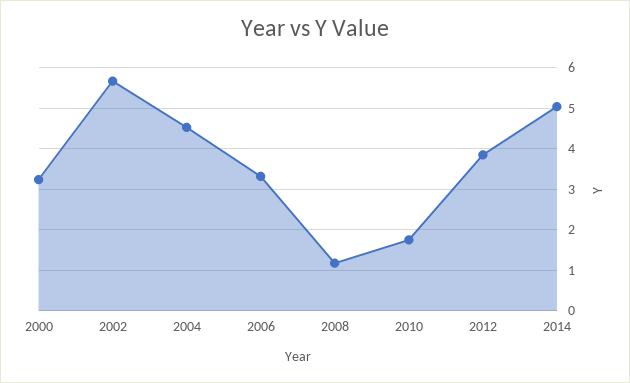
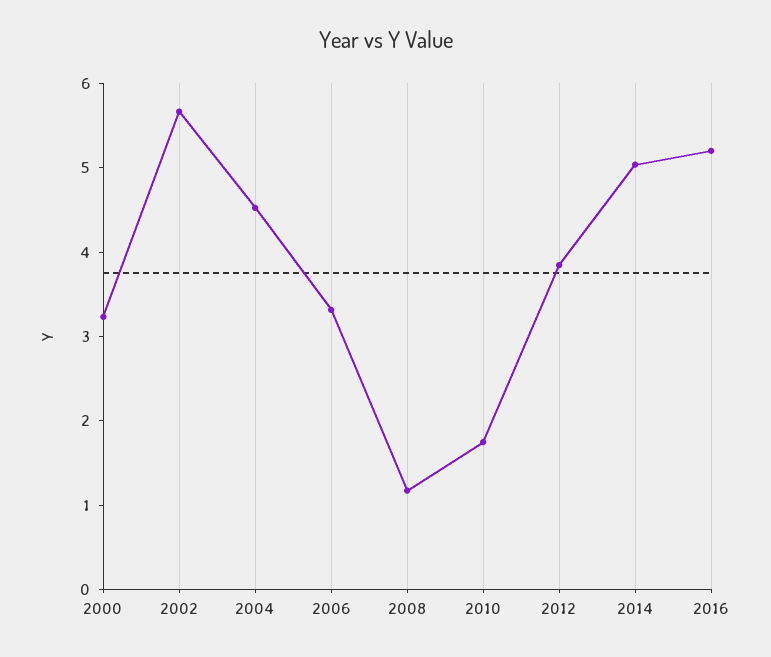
2016: none -> 5.2

